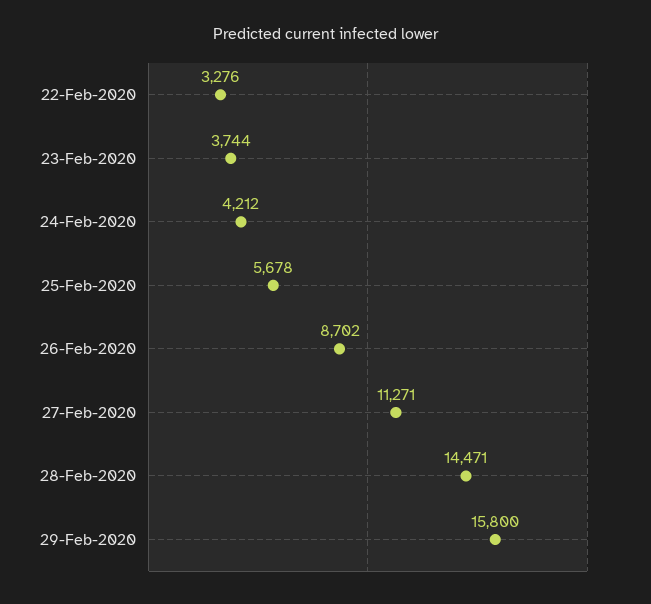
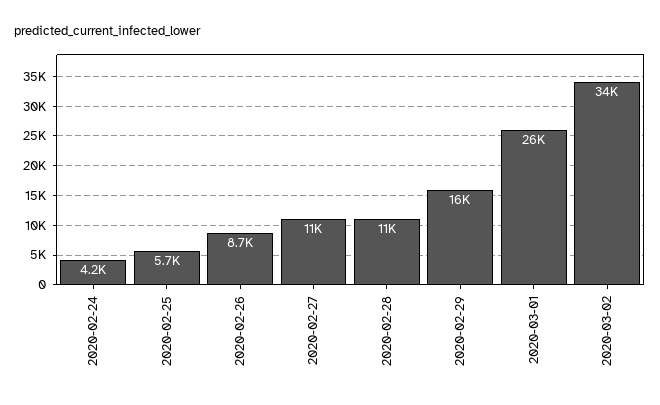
22-Feb-2020: 3276 -> none
23-Feb-2020: 3744 -> none
28-Feb-2020: 14471 -> 11000
2020-03-01: none -> 26000
2020-03-02: none -> 34000

